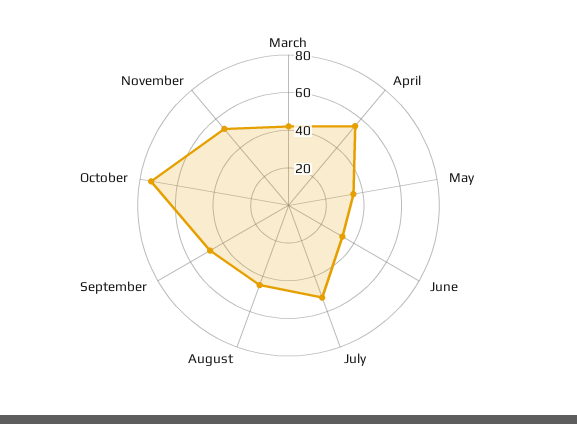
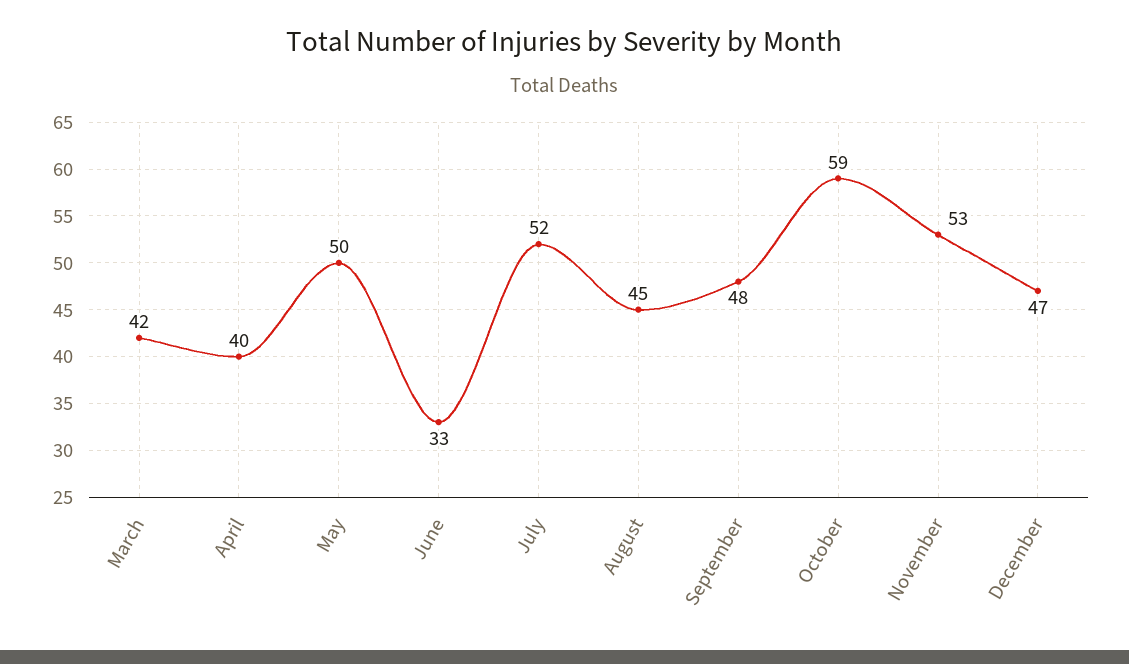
April: 55 -> 40
May: 35 -> 50
October: 75 -> 59
December: none -> 47

